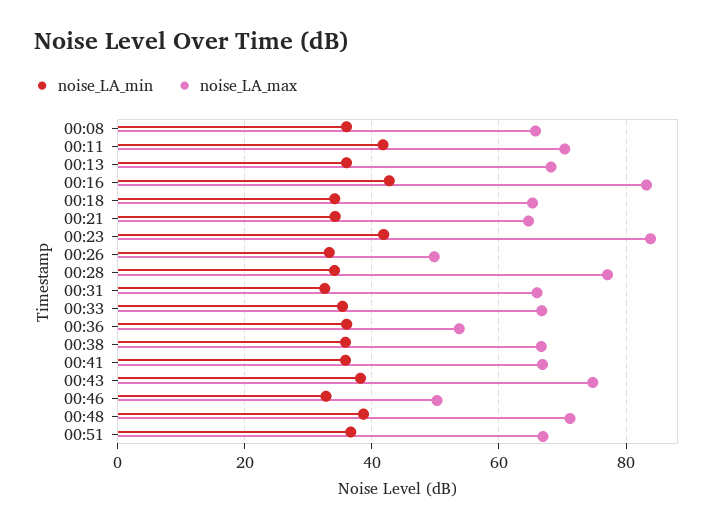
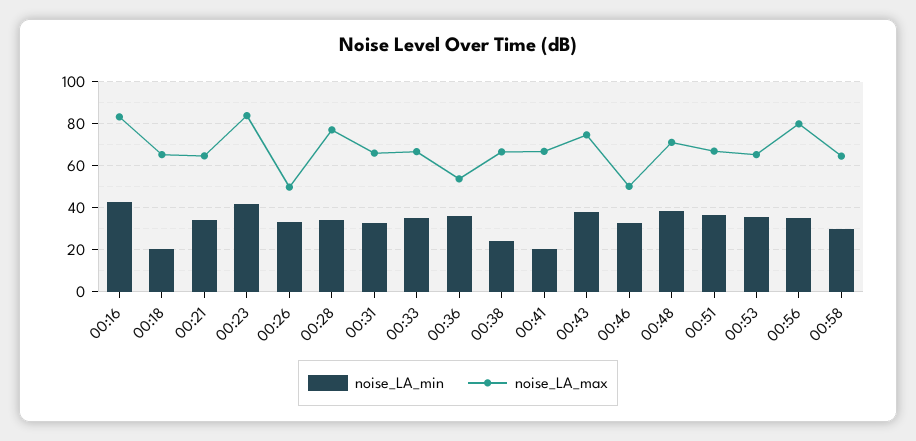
noise_LA_min, 00:08: 36 -> none
noise_LA_max, 00:08: 66 -> none
noise_LA_min, 00:11: 42 -> none
noise_LA_max, 00:11: 70 -> none
noise_LA_min, 00:13: 36 -> none
noise_LA_max, 00:13: 68 -> none
noise_LA_min, 00:18: 34 -> 20
noise_LA_min, 00:38: 36 -> 25
noise_LA_min, 00:41: 36 -> 20
noise_LA_min, 00:53: none -> 35
noise_LA_max, 00:53: none -> 65
noise_LA_min, 00:56: none -> 35
noise_LA_max, 00:56: none -> 80
noise_LA_min, 00:58: none -> 30
noise_LA_max, 00:58: none -> 65

